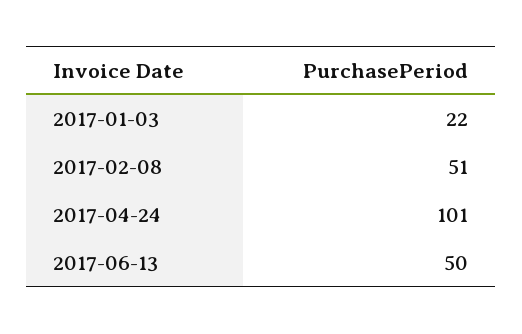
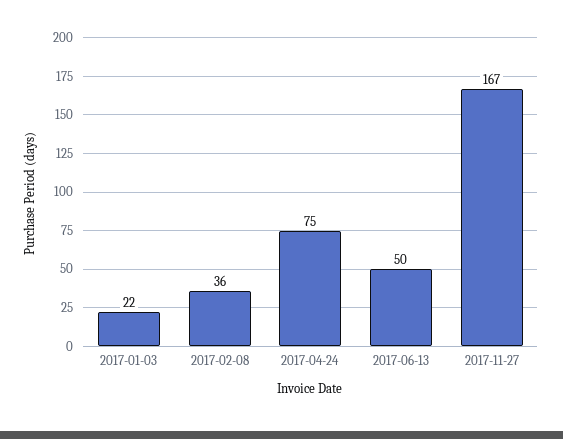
2017-02-08: 51 -> 36
2017-04-24: 101 -> 75
2017-11-27: none -> 167

